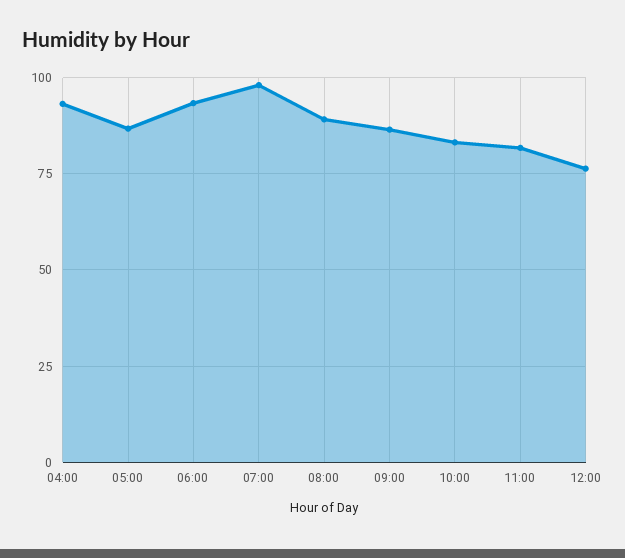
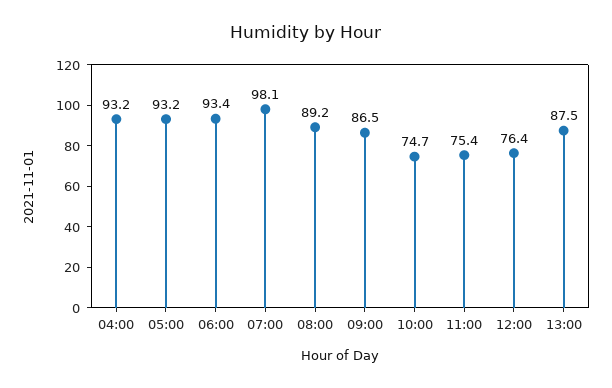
05:00: 87.5 -> 93.2
10:00: 82.5 -> 74.7
11:00: 82.5 -> 75.4
13:00: none -> 87.5

